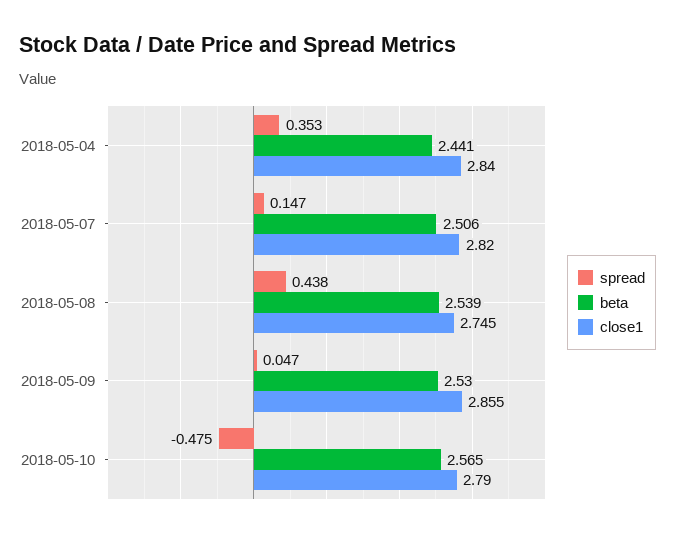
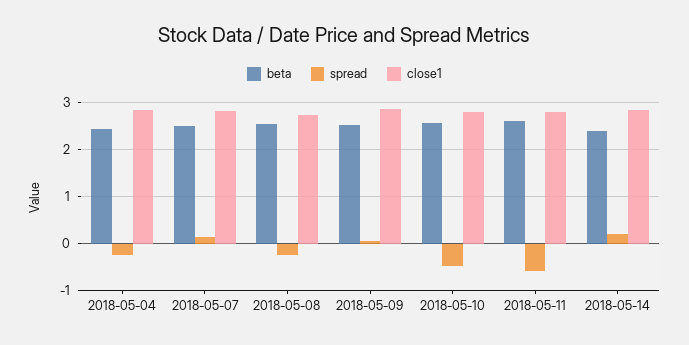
spread, 2018-05-04: 0.353 -> -0.2
spread, 2018-05-08: 0.438 -> -0.2
beta, 2018-05-11: none -> 2.6
spread, 2018-05-11: none -> -0.6
close1, 2018-05-11: none -> 2.8
beta, 2018-05-14: none -> 2.4
spread, 2018-05-14: none -> 0.2
close1, 2018-05-14: none -> 2.8

